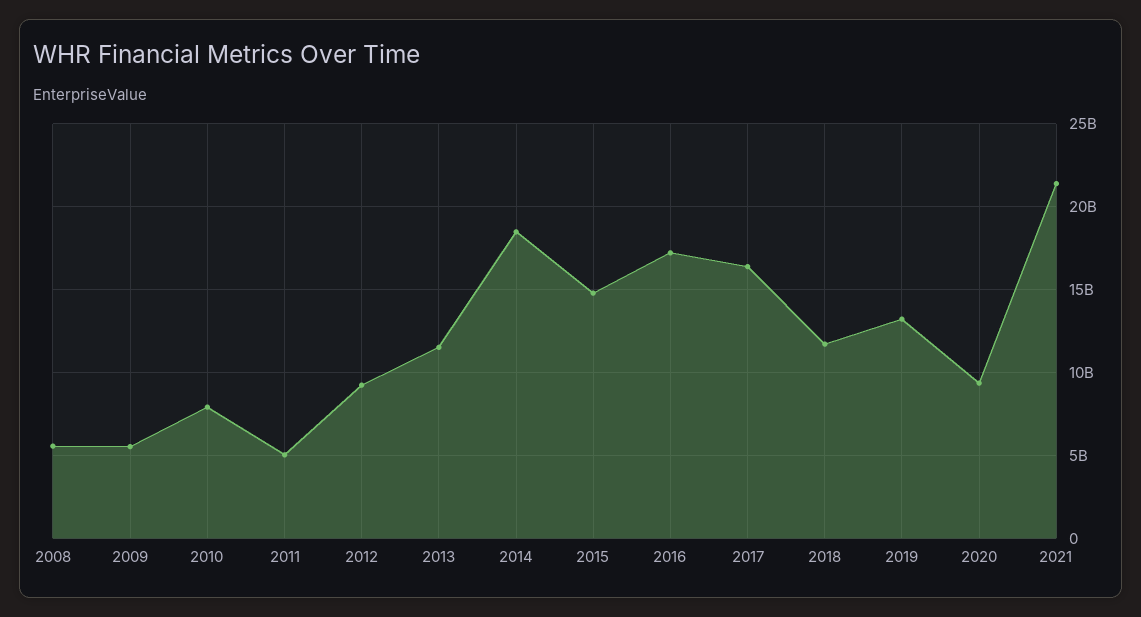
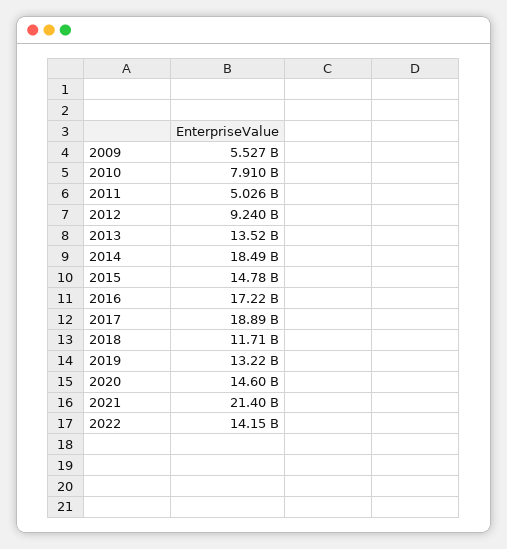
2008: 5500000000 -> none
2013: 11500000000 -> 13520000000
2017: 16500000000 -> 18890000000
2020: 9500000000 -> 14600000000
2022: none -> 14150000000

